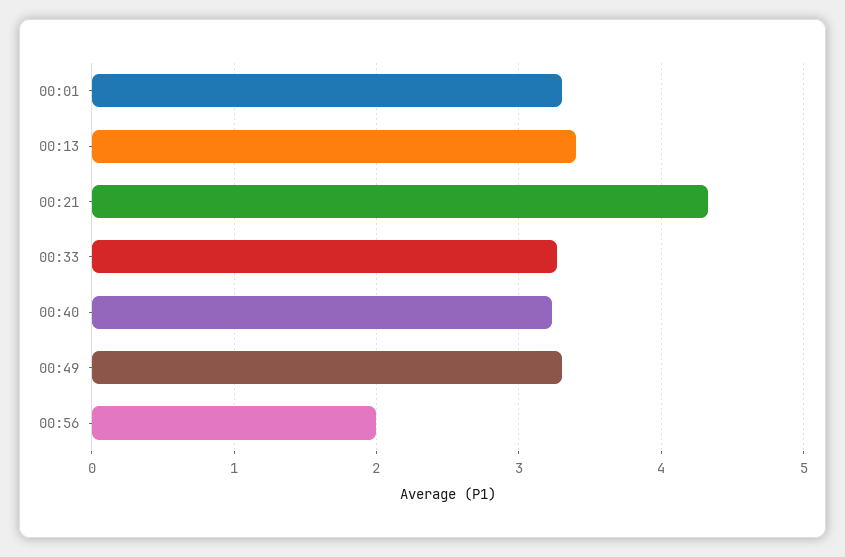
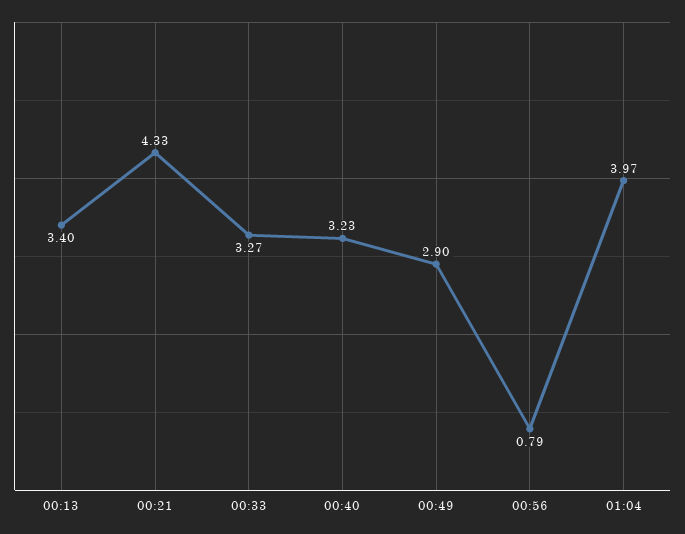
00:01: 3.3 -> none
00:49: 3.3 -> 2.9
00:56: 2 -> 0.79
01:04: none -> 3.97

